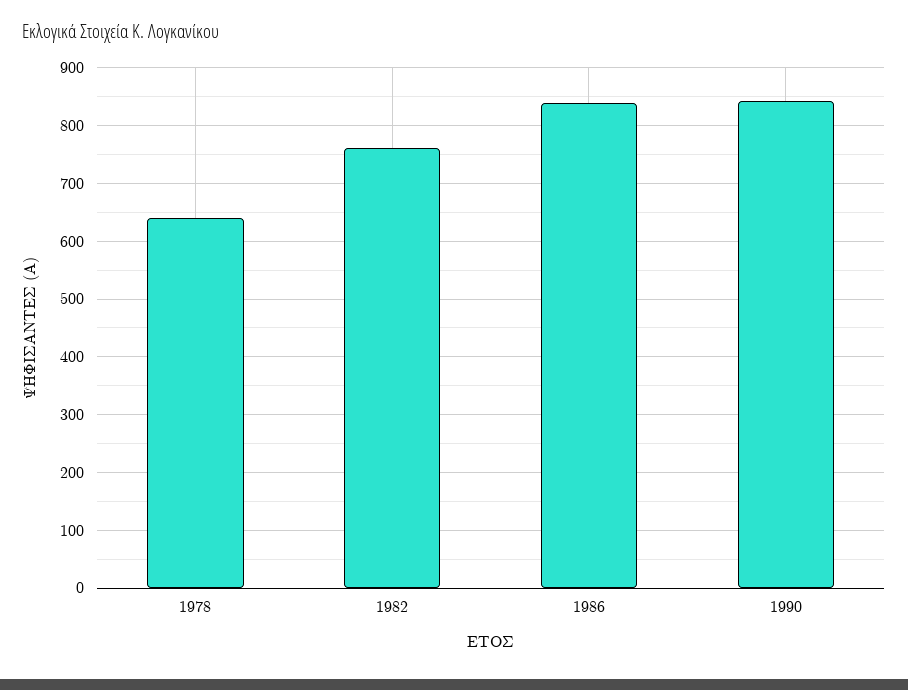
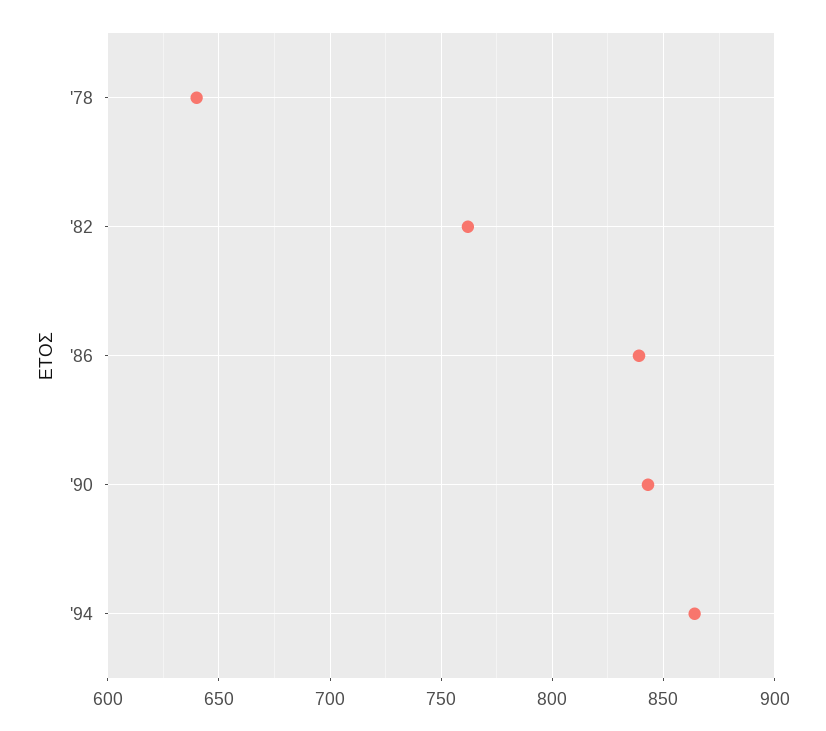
'94: none -> 865

